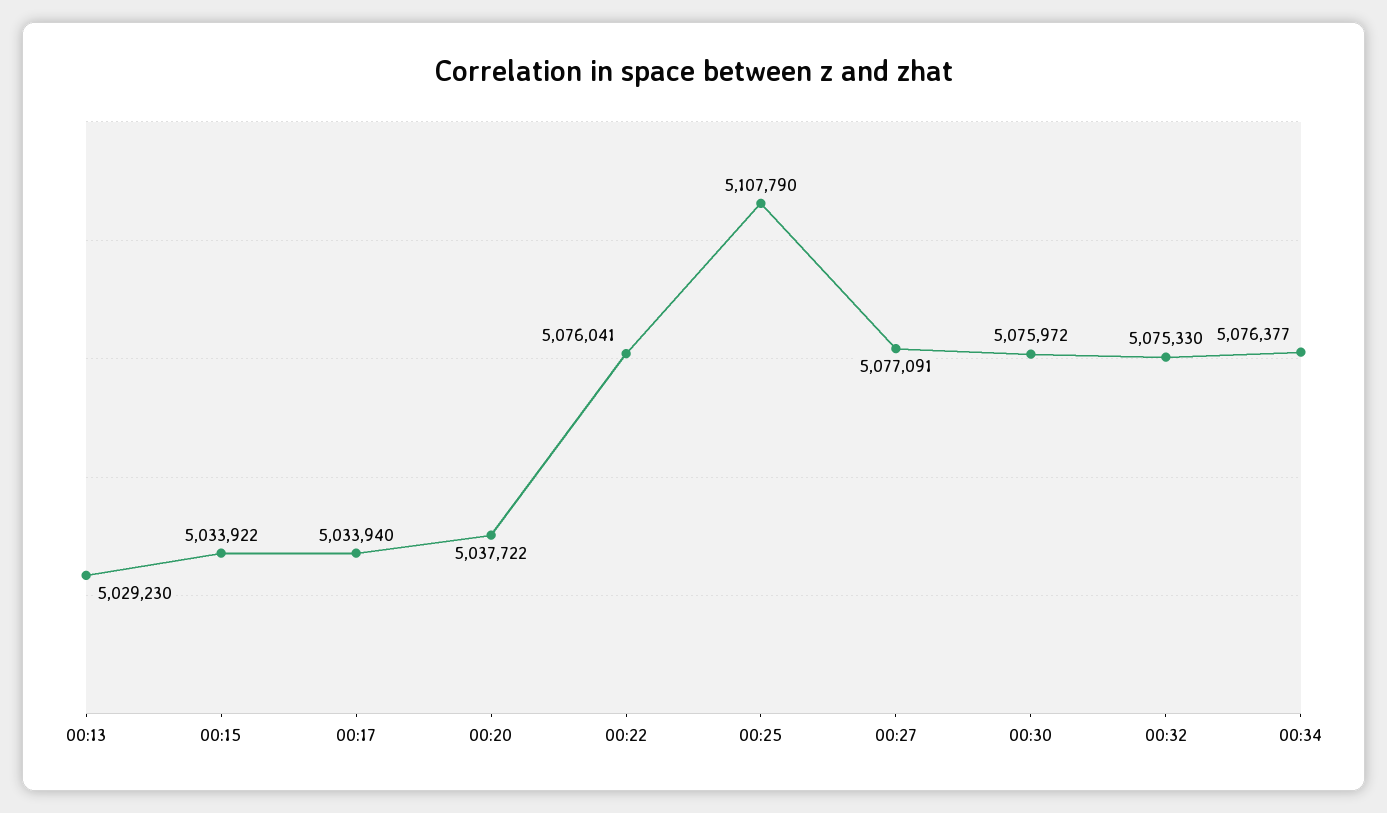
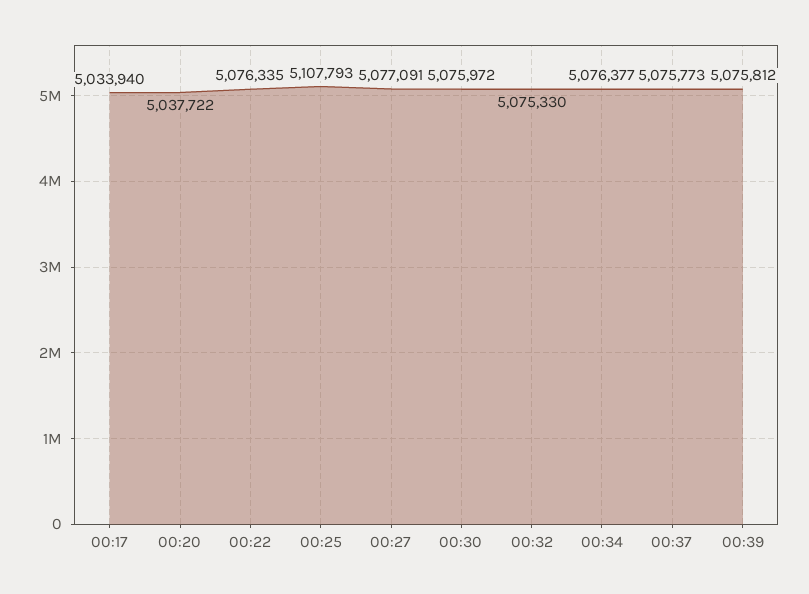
00:13: 5029230 -> none
00:15: 5033922 -> none
00:22: 5076041 -> 5076335
00:25: 5107790 -> 5107793
00:37: none -> 5075773
00:39: none -> 5075812

